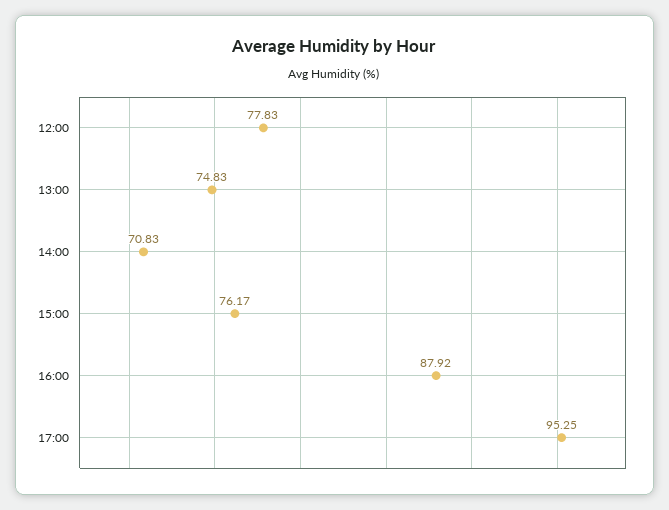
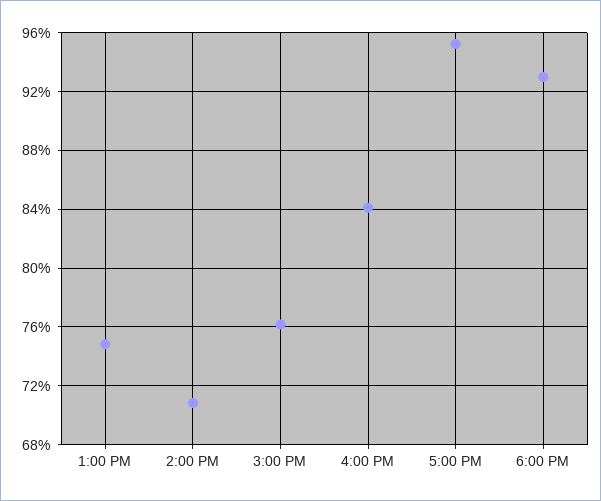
12:00: 77.83 -> none
16:00: 87.92 -> 84
6:00 PM: none -> 93

